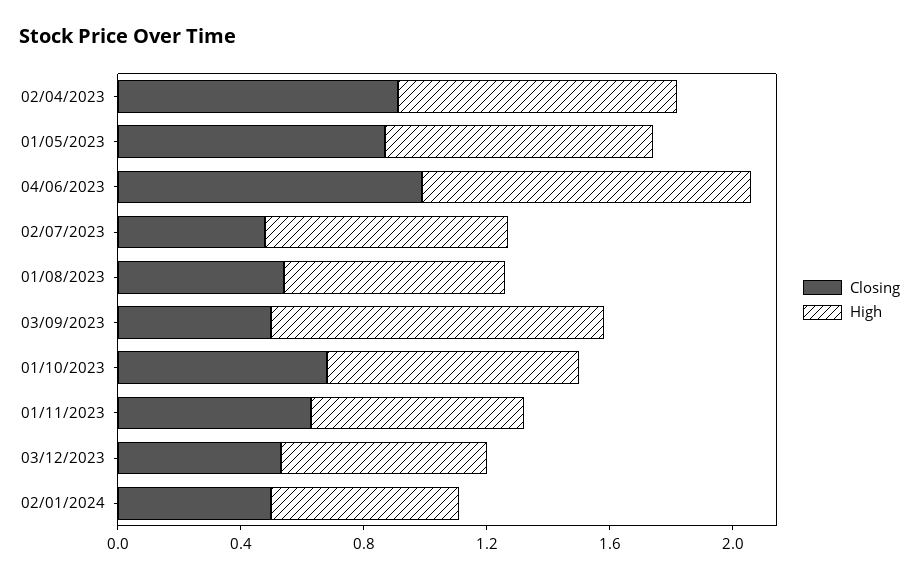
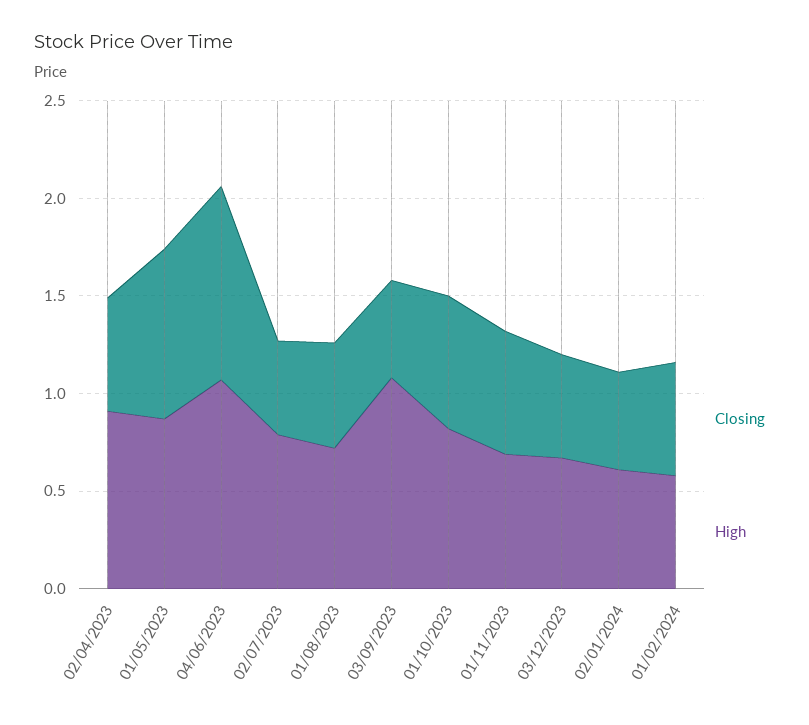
Closing, 02/04/2023: 0.9 -> 0.6
Closing, 01/02/2024: none -> 0.6
High, 01/02/2024: none -> 0.6

